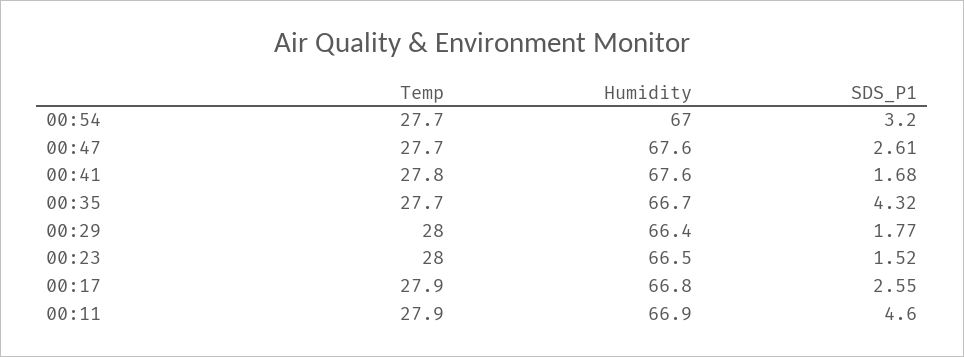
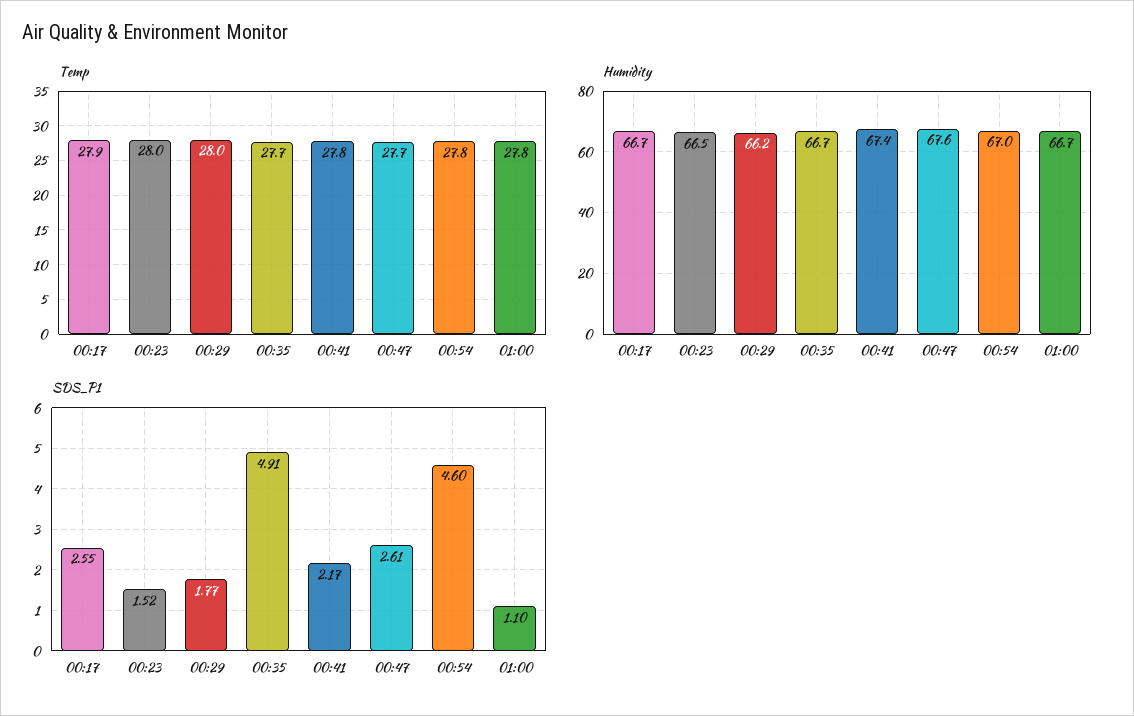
Temp, 00:54: 27.7 -> 27.8
SDS_P1, 00:54: 3.2 -> 4.6
Humidity, 00:41: 67.6 -> 67.4
SDS_P1, 00:41: 1.68 -> 2.17
SDS_P1, 00:35: 4.32 -> 4.91
Humidity, 00:29: 66.4 -> 66.2
Humidity, 00:17: 66.8 -> 66.7
Temp, 00:11: 27.9 -> none
Humidity, 00:11: 66.9 -> none
SDS_P1, 00:11: 4.6 -> none
Temp, 01:00: none -> 27.8
Humidity, 01:00: none -> 66.7
SDS_P1, 01:00: none -> 1.1

